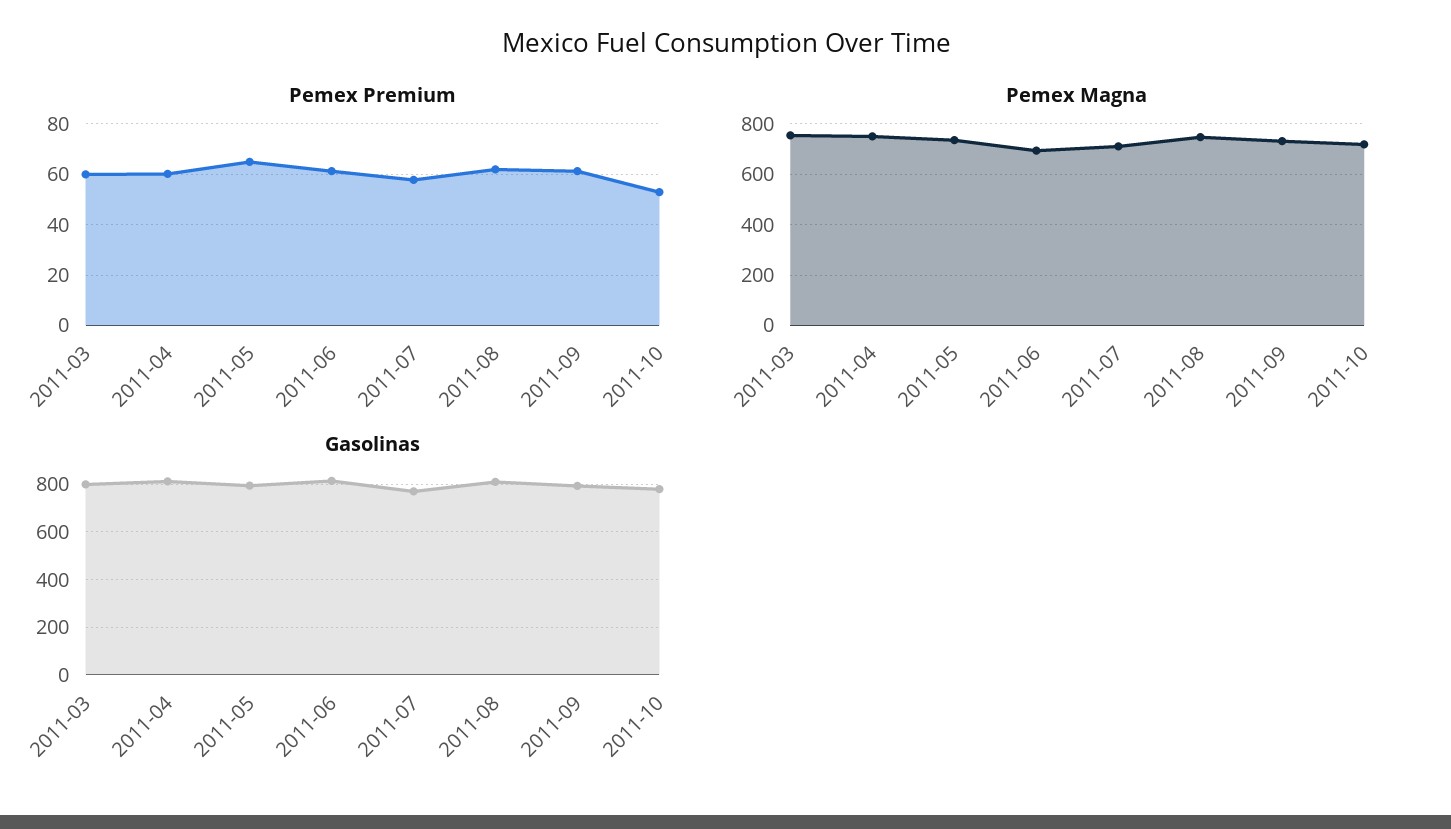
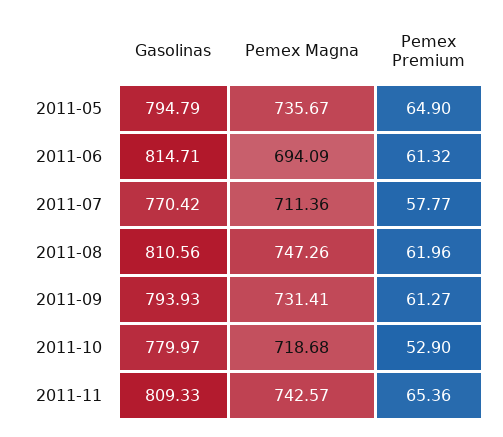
Pemex Premium, 2011-03: 60 -> none
Pemex Premium, 2011-04: 60 -> none
Pemex Magna, 2011-03: 750 -> none
Pemex Magna, 2011-04: 750 -> none
Gasolinas, 2011-03: 800 -> none
Gasolinas, 2011-04: 800 -> none
Gasolinas, 2011-11: none -> 809.33
Pemex Magna, 2011-11: none -> 742.57
Pemex Premium, 2011-11: none -> 65.36

